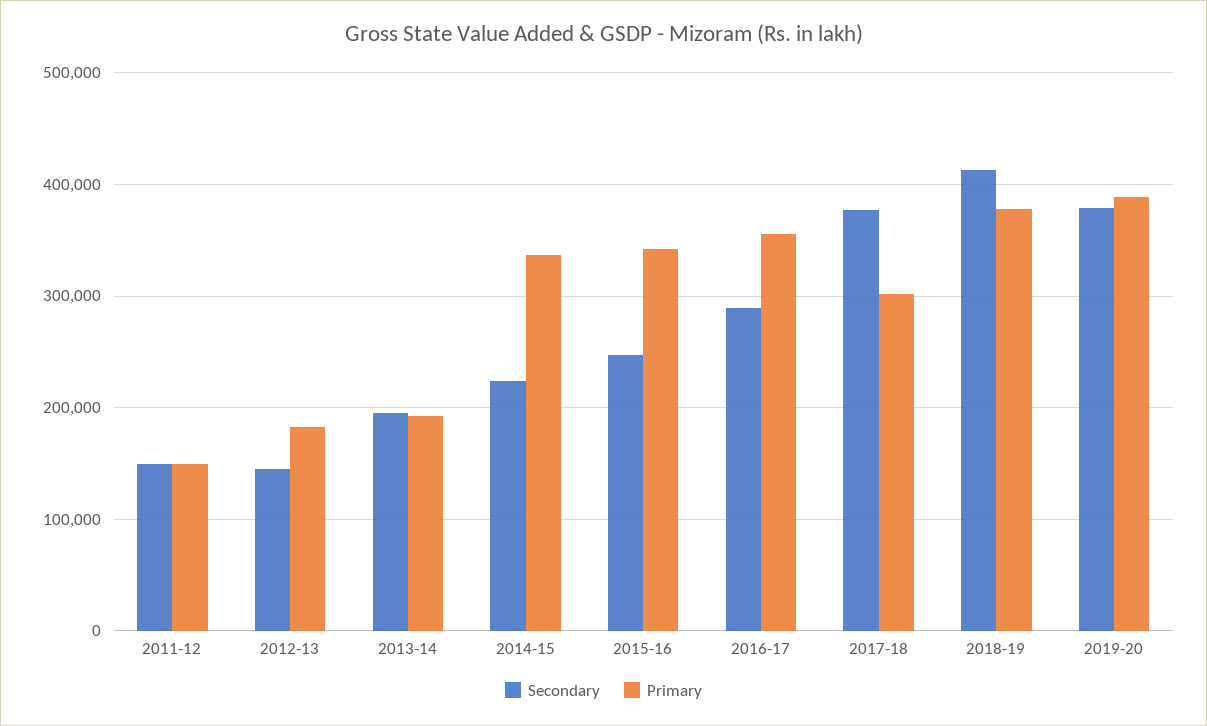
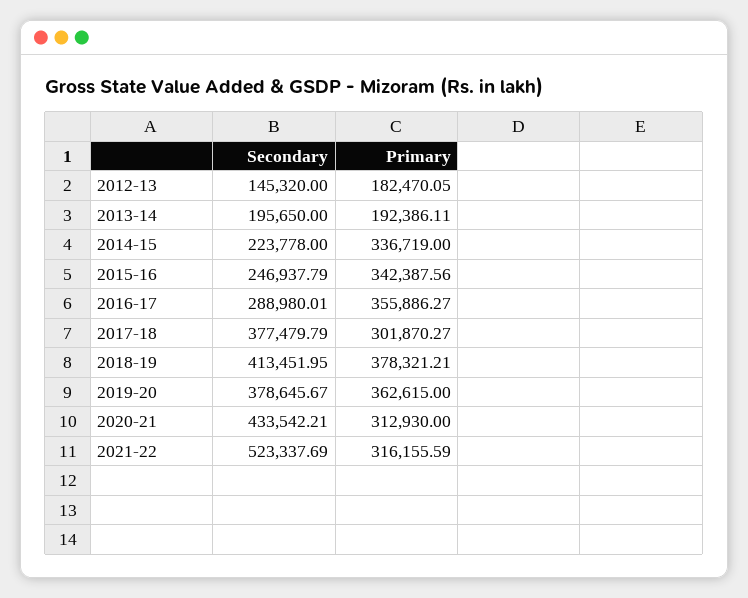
Secondary, 2011-12: 150000 -> none
Primary, 2011-12: 150000 -> none
Primary, 2019-20: 390000 -> 362615
Secondary, 2020-21: none -> 433542.21
Primary, 2020-21: none -> 312930
Secondary, 2021-22: none -> 523337.69
Primary, 2021-22: none -> 316155.59

